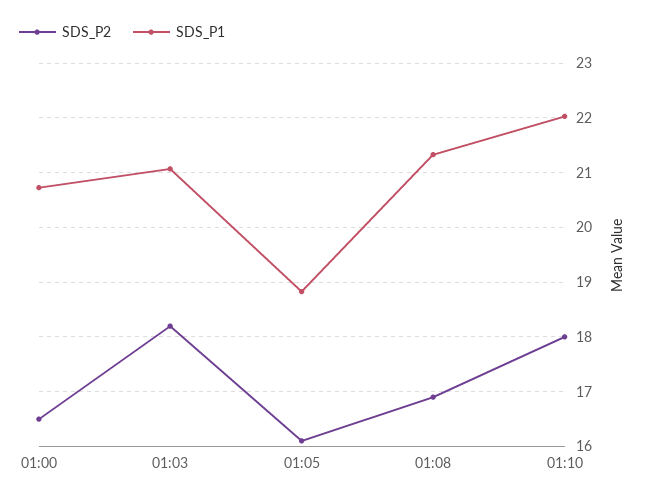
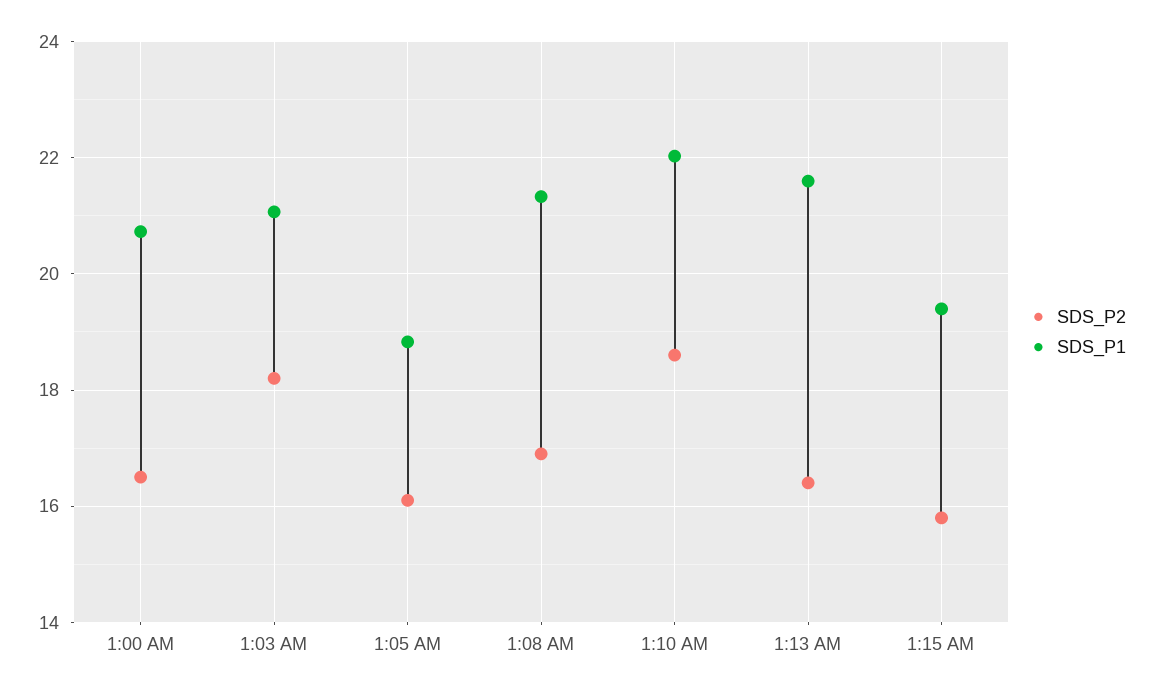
SDS_P2, 01:10: 18 -> 18.6
SDS_P2, 1:13 AM: none -> 16.4
SDS_P1, 1:13 AM: none -> 21.6
SDS_P2, 1:15 AM: none -> 15.8
SDS_P1, 1:15 AM: none -> 19.4

